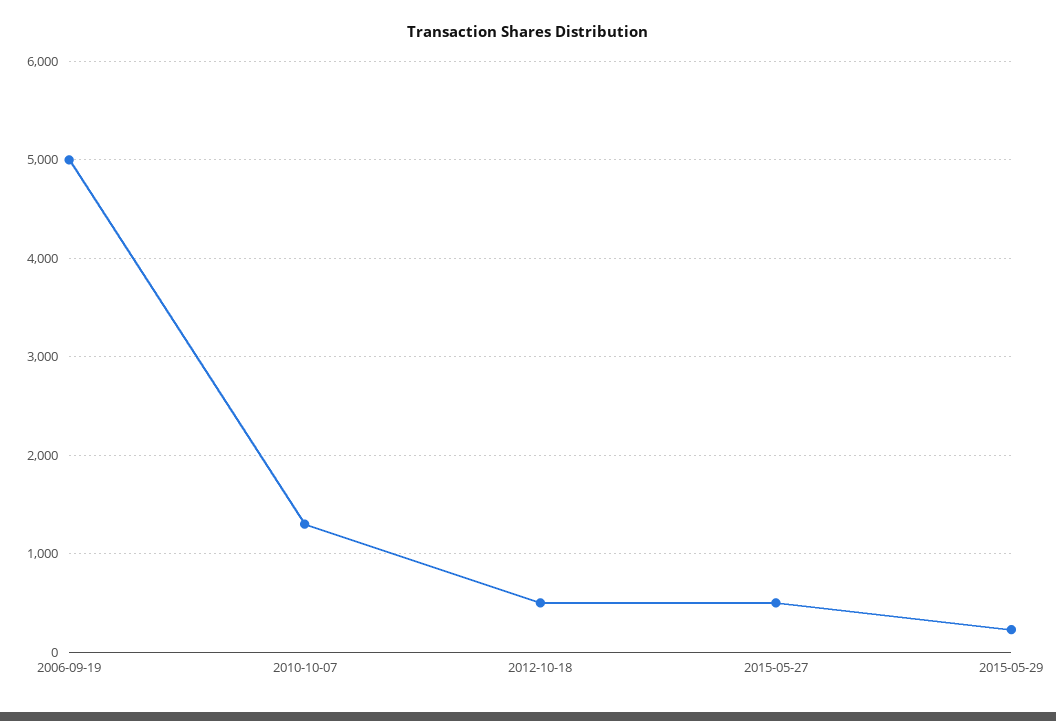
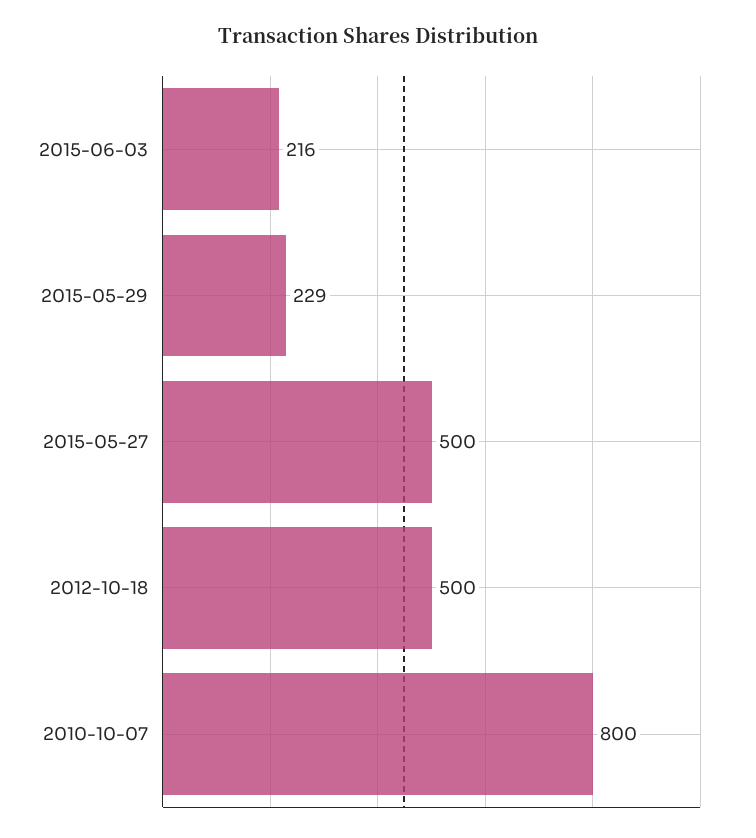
2006-09-19: 5000 -> none
2010-10-07: 1300 -> 800
2015-06-03: none -> 216

